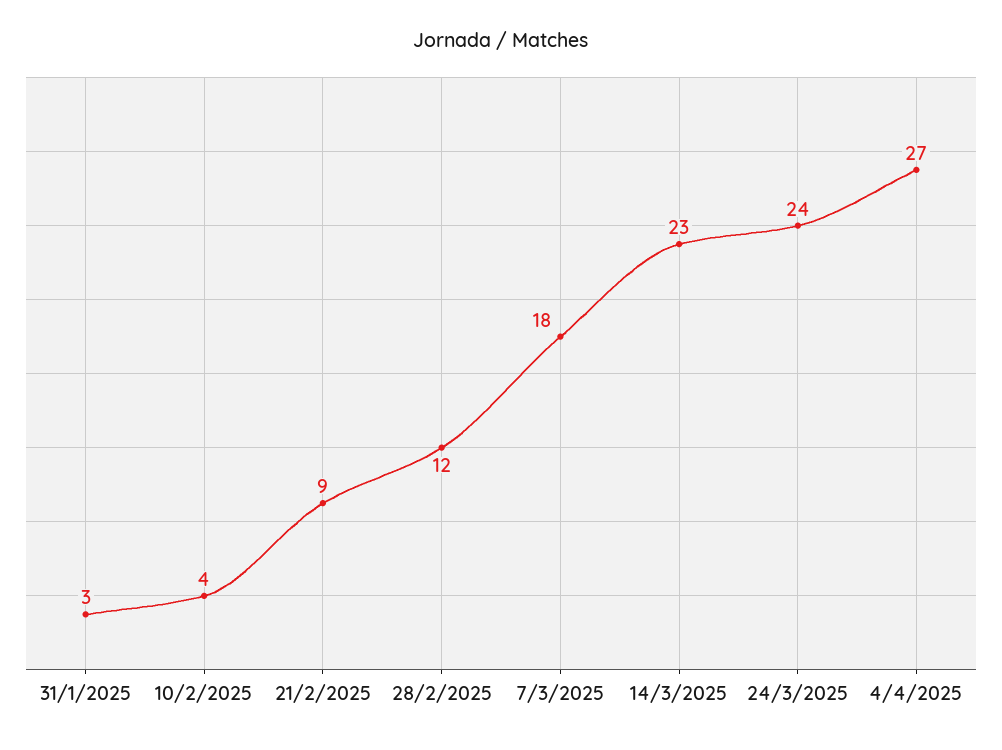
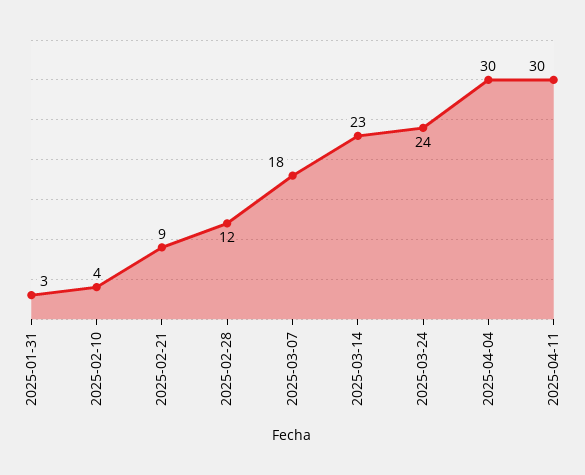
4/4/2025: 27 -> 30
2025-04-11: none -> 30

